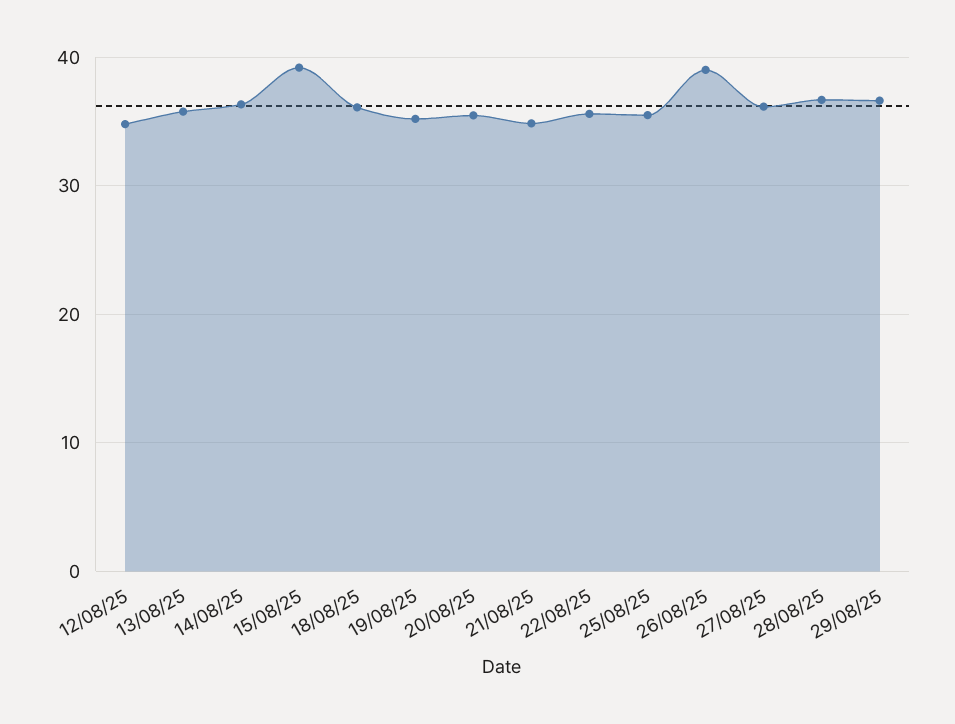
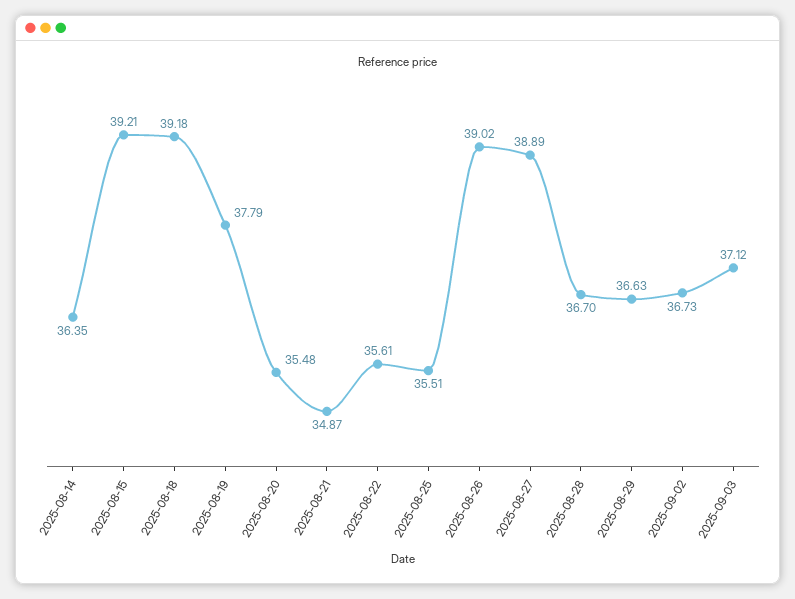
12/08/25: 35 -> none
13/08/25: 36 -> none
18/08/25: 36 -> 39.18
19/08/25: 35 -> 37.79
27/08/25: 36 -> 38.89
2025-09-02: none -> 36.73
2025-09-03: none -> 37.12

